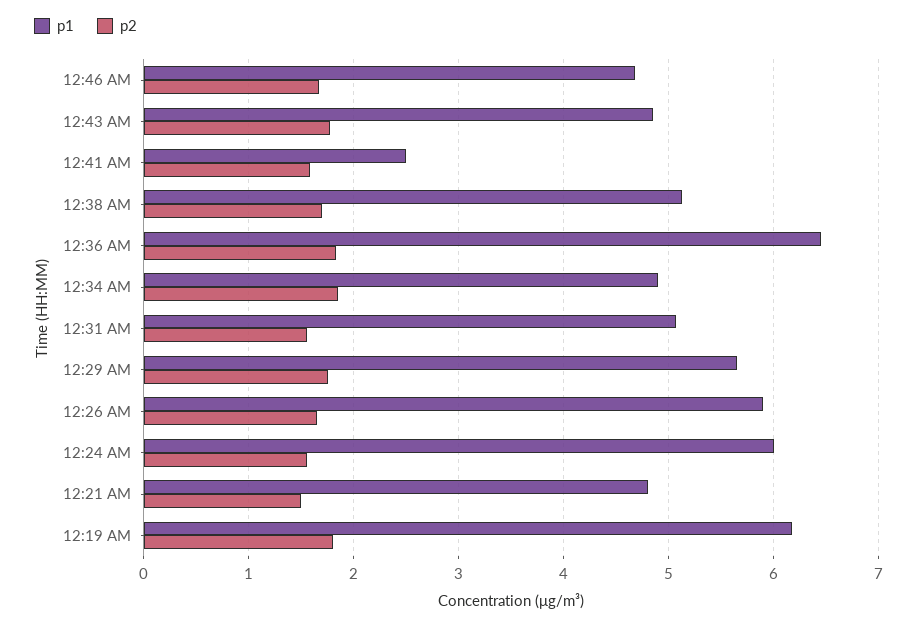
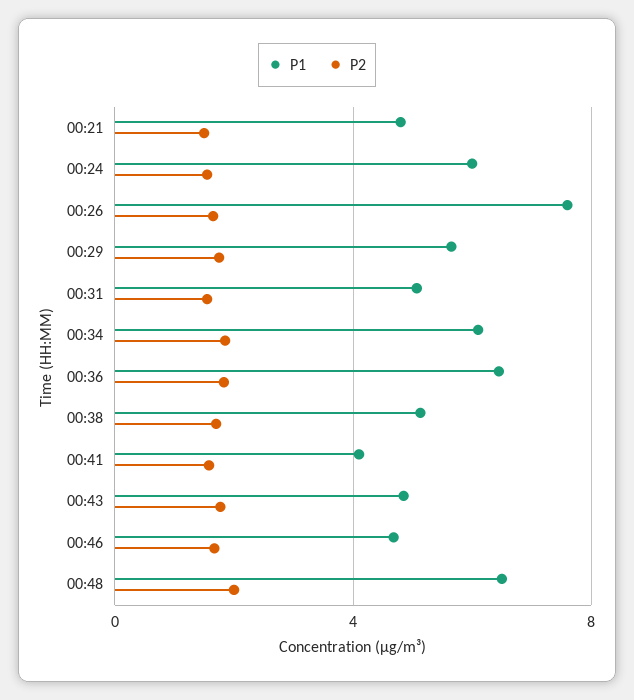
p1, 12:41 AM: 2.5 -> 4
p1, 12:34 AM: 4.9 -> 6
p1, 12:26 AM: 5.9 -> 7.5
p1, 12:19 AM: 6.2 -> none
p2, 12:19 AM: 1.8 -> none
p1, 00:48: none -> 6.5
p2, 00:48: none -> 2

